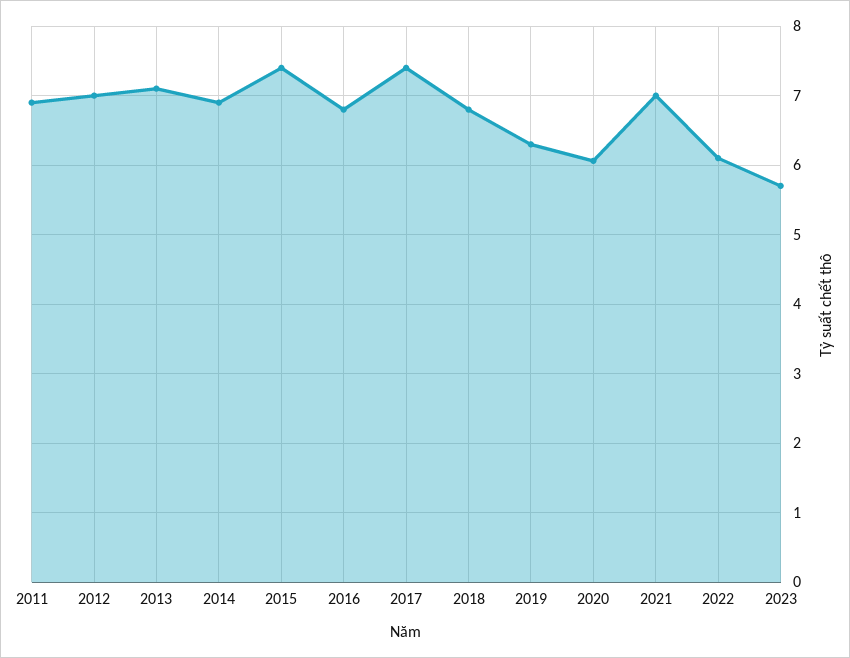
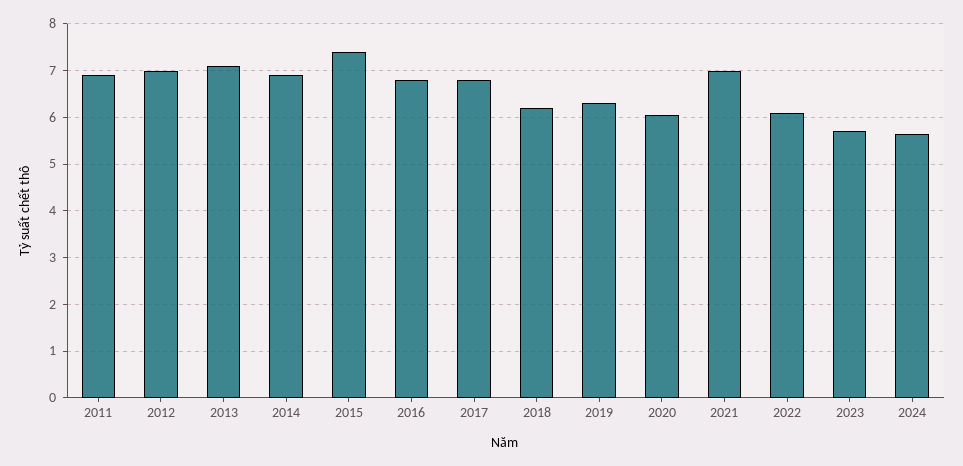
2017: 7.4 -> 6.8
2018: 6.8 -> 6.2
2024: none -> 5.6

